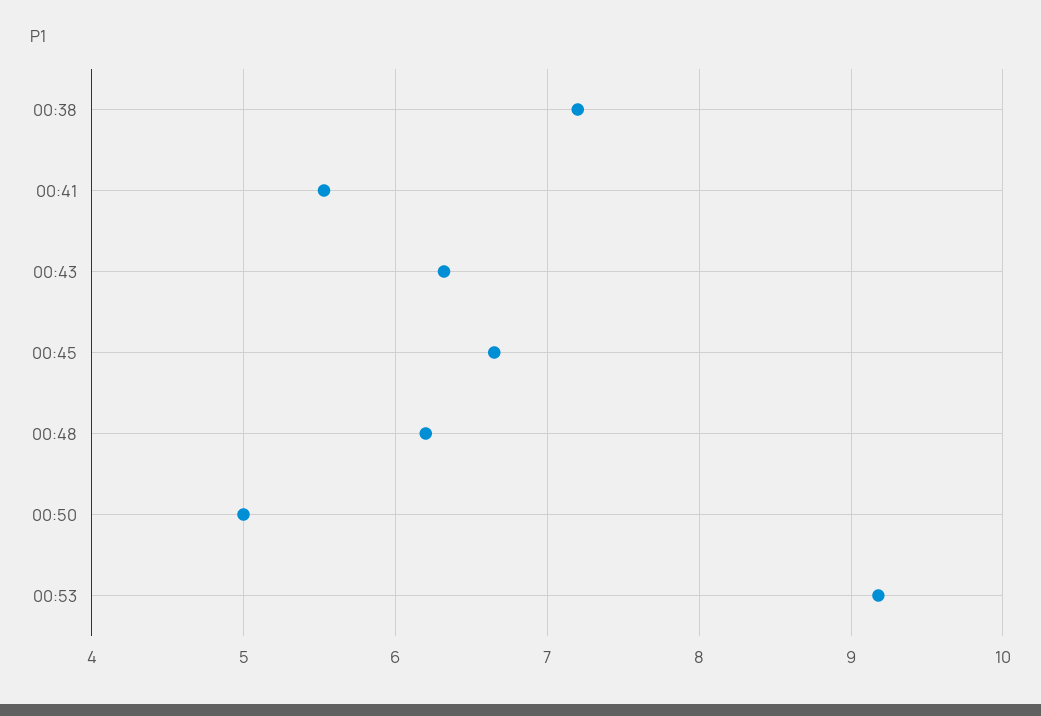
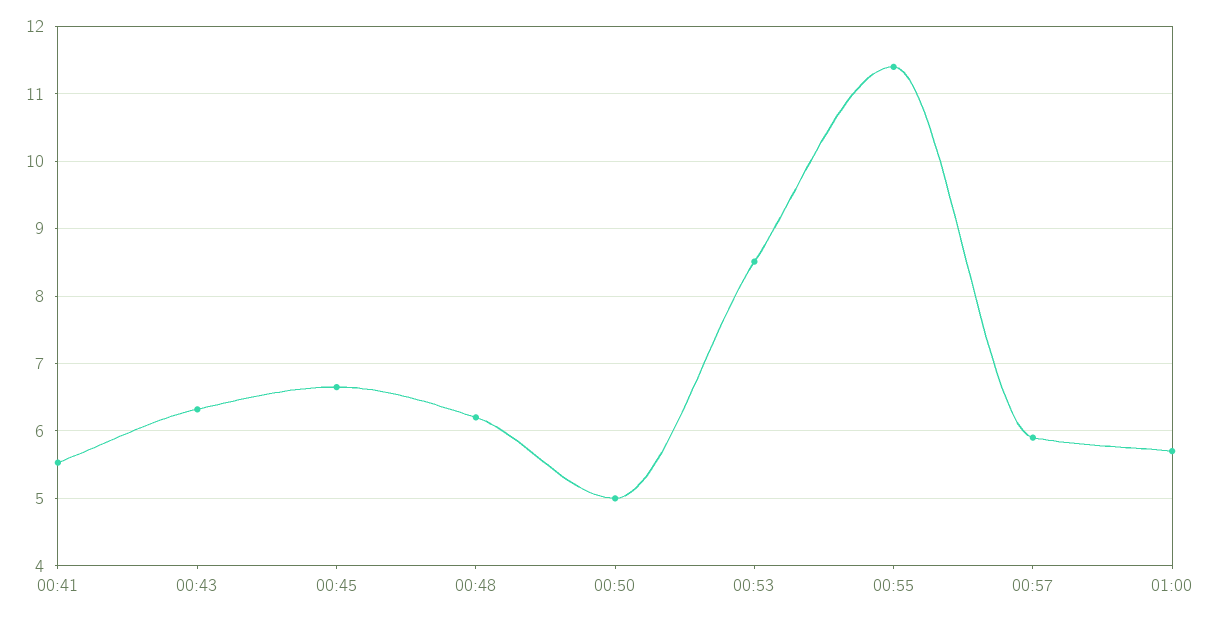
00:38: 7.2 -> none
00:53: 9.2 -> 8.5
00:55: none -> 11.4
00:57: none -> 5.9
01:00: none -> 5.7

